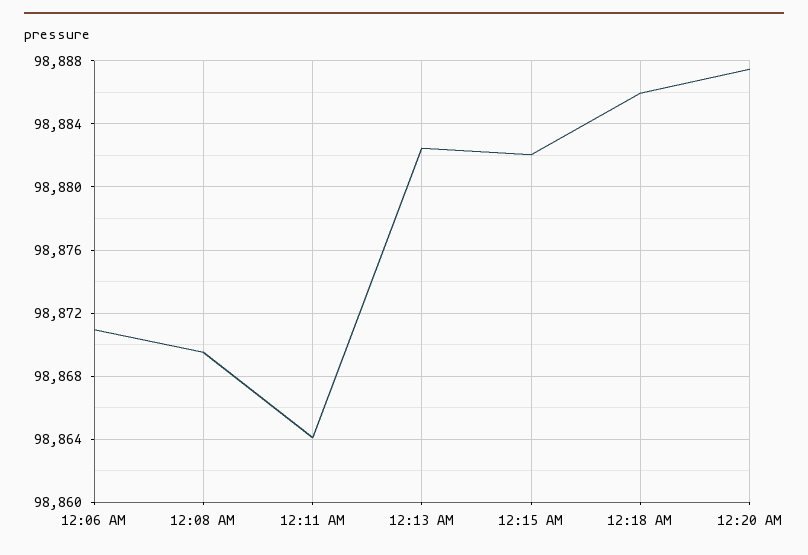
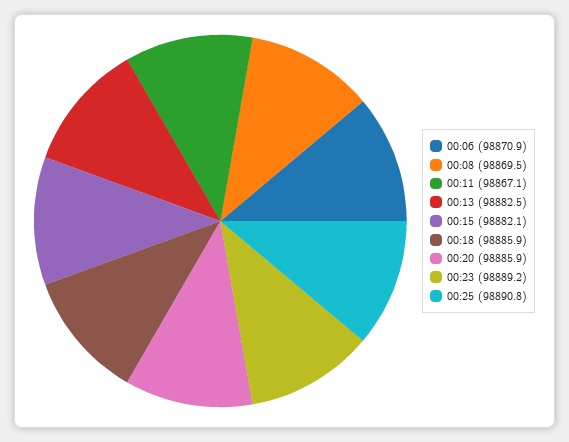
12:11 AM: 98864 -> 98867.1
12:20 AM: 98887.5 -> 98885.9
00:23: none -> 98889.2
00:25: none -> 98890.8

